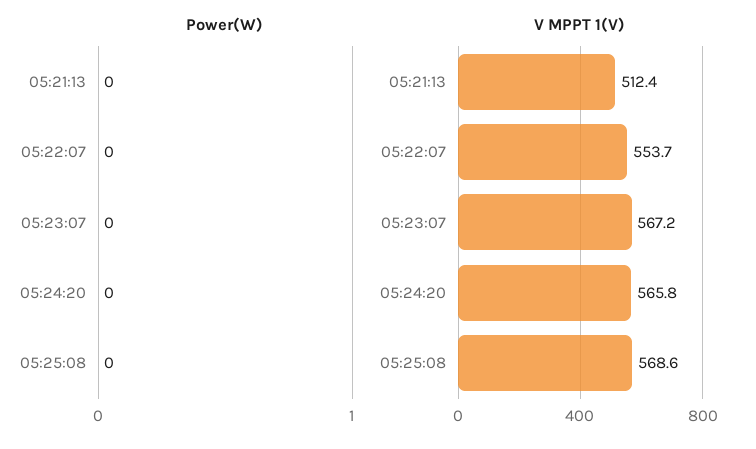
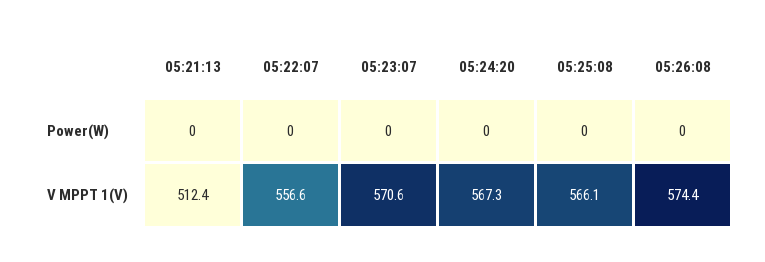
V MPPT 1(V), 05:22:07: 553.7 -> 556.6
V MPPT 1(V), 05:23:07: 567.2 -> 570.6
V MPPT 1(V), 05:24:20: 565.8 -> 567.3
V MPPT 1(V), 05:25:08: 568.6 -> 566.1
Power(W), 05:26:08: none -> 0
V MPPT 1(V), 05:26:08: none -> 574.4

